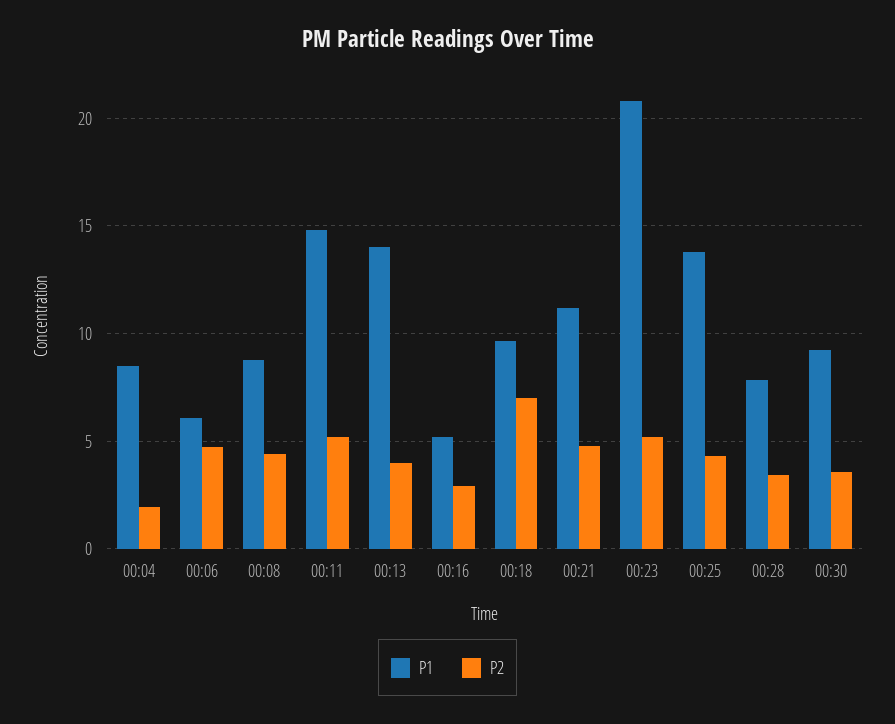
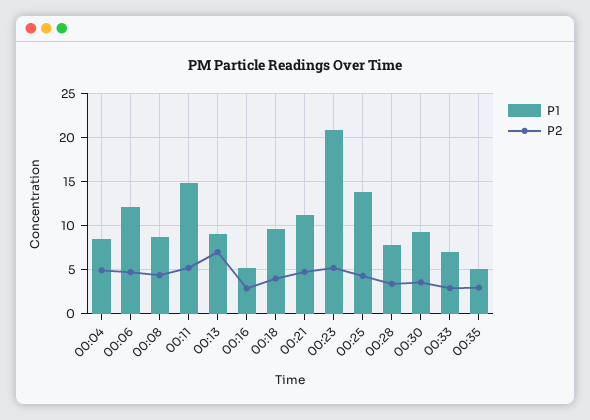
P2, 00:04: 2 -> 5
P1, 00:06: 6 -> 12
P1, 00:13: 14 -> 9
P2, 00:13: 4 -> 7
P2, 00:18: 7 -> 4
P1, 00:33: none -> 7
P2, 00:33: none -> 3
P1, 00:35: none -> 5
P2, 00:35: none -> 3

